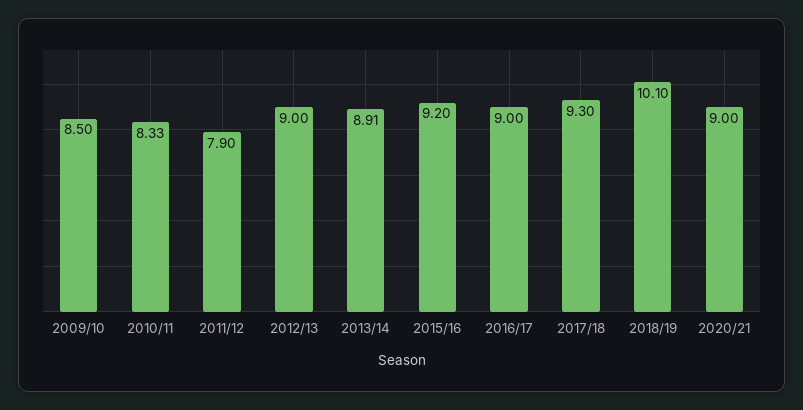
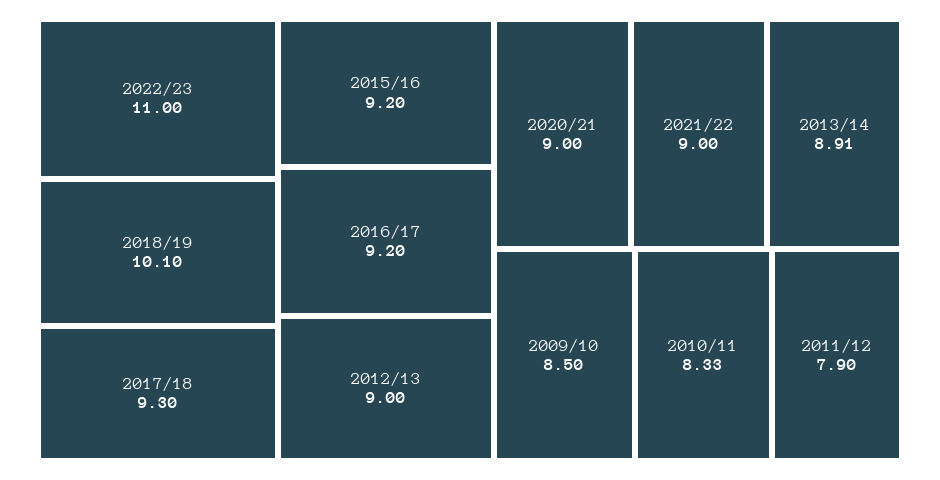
2016/17: 9 -> 9.2
2022/23: none -> 11
2021/22: none -> 9

